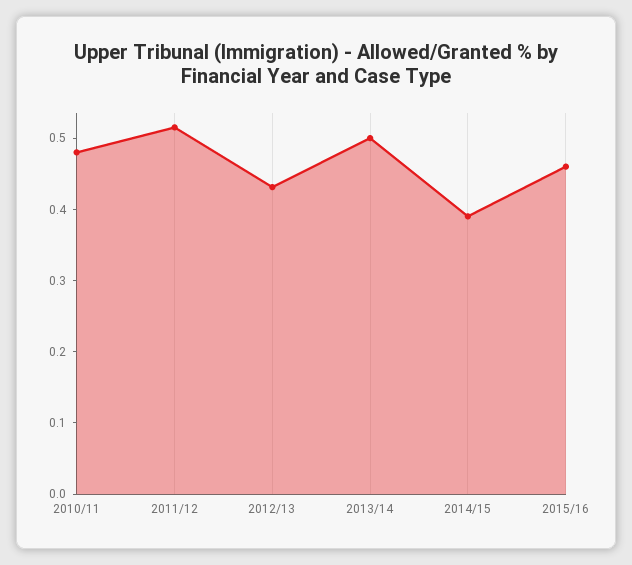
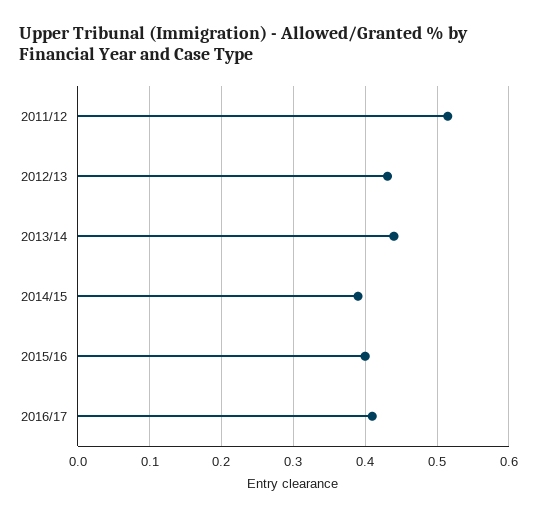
2010/11: 0.48 -> none
2013/14: 0.5 -> 0.44
2015/16: 0.46 -> 0.4
2016/17: none -> 0.41

